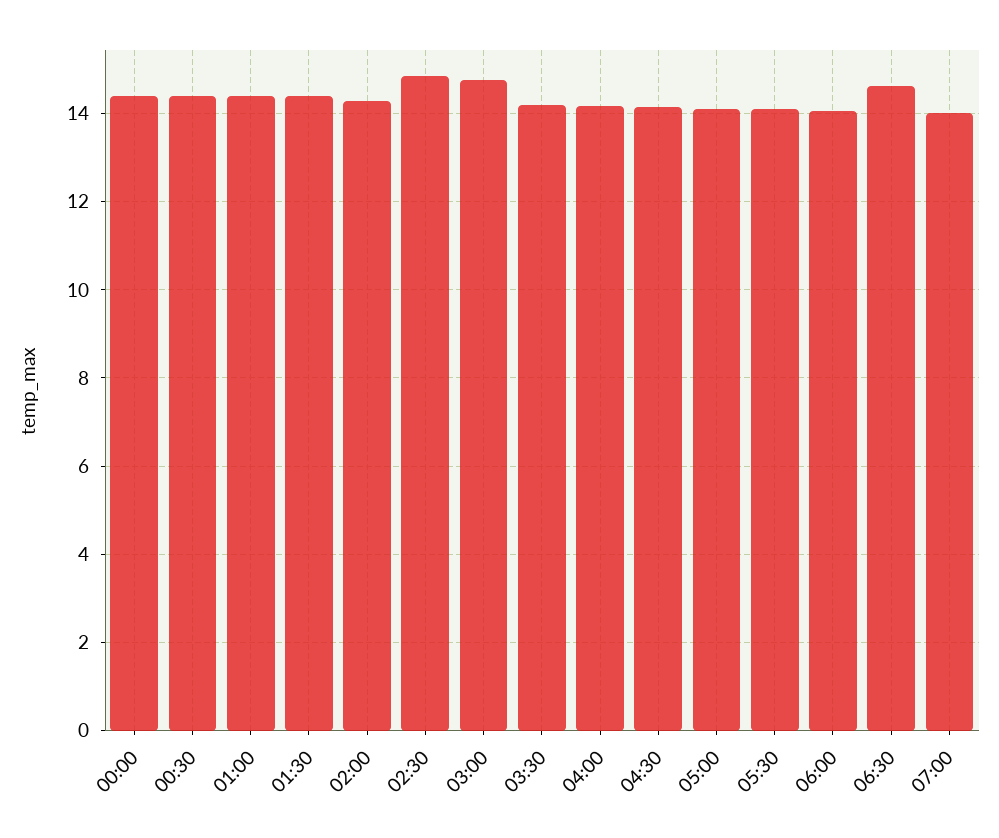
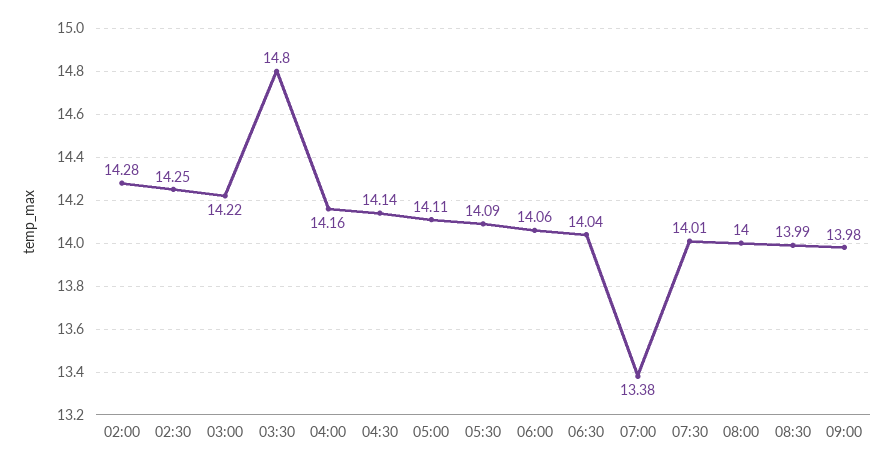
00:00: 14.4 -> none
00:30: 14.4 -> none
01:00: 14.4 -> none
01:30: 14.4 -> none
02:30: 14.8 -> 14.25
03:00: 14.8 -> 14.22
03:30: 14.2 -> 14.8
06:30: 14.6 -> 14.04
07:00: 14 -> 13.38
07:30: none -> 14.01
08:00: none -> 14
08:30: none -> 13.99
09:00: none -> 13.98

